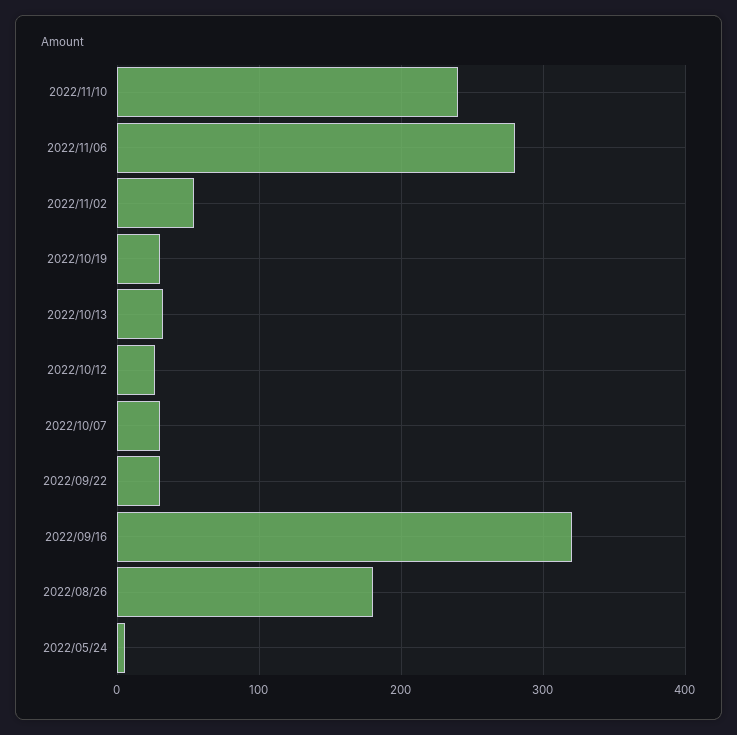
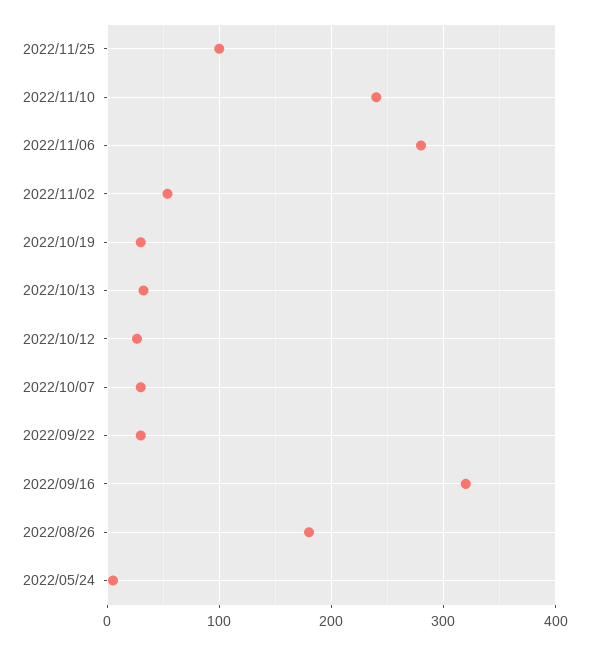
2022/11/25: none -> 100

